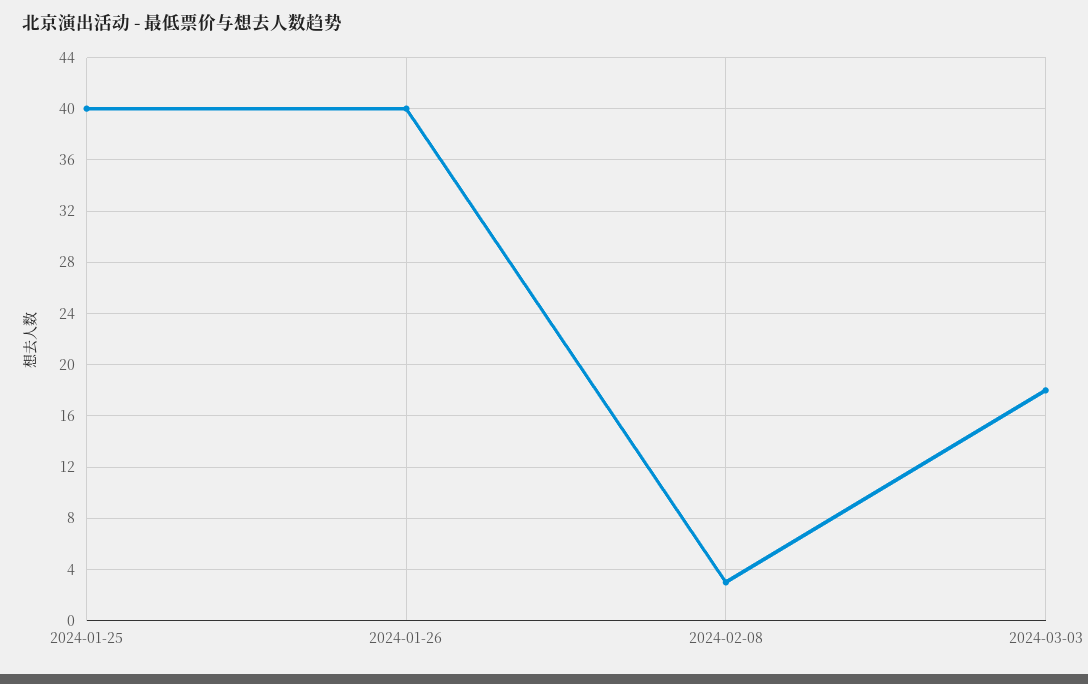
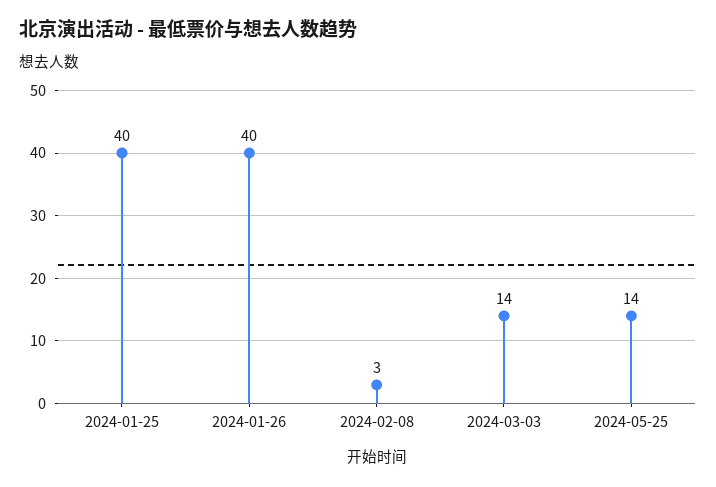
2024-03-03: 18 -> 14
2024-05-25: none -> 14

